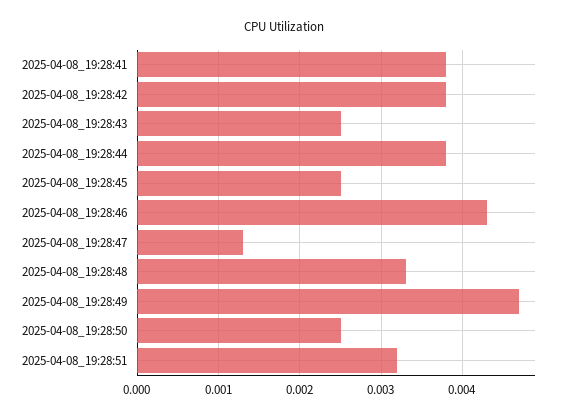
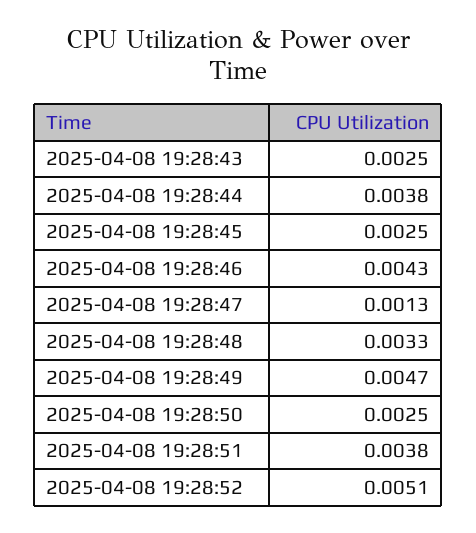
2025-04-08_19:28:41: 0.0038 -> none
2025-04-08_19:28:42: 0.0038 -> none
2025-04-08_19:28:51: 0.0032 -> 0.0038
2025-04-08 19:28:52: none -> 0.0051

